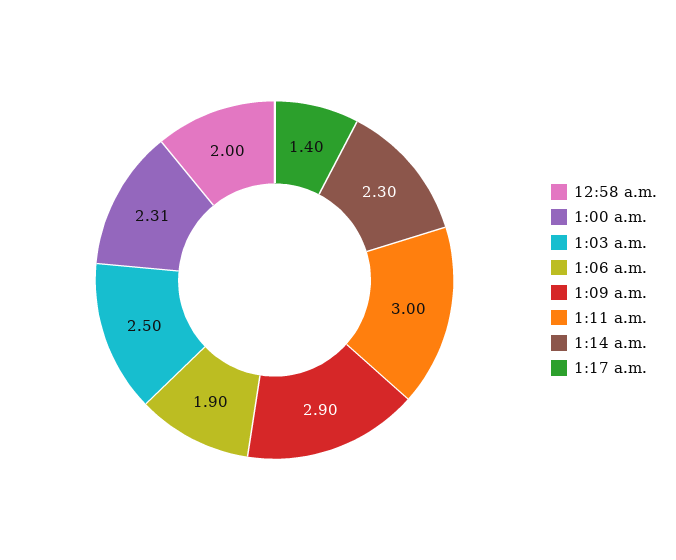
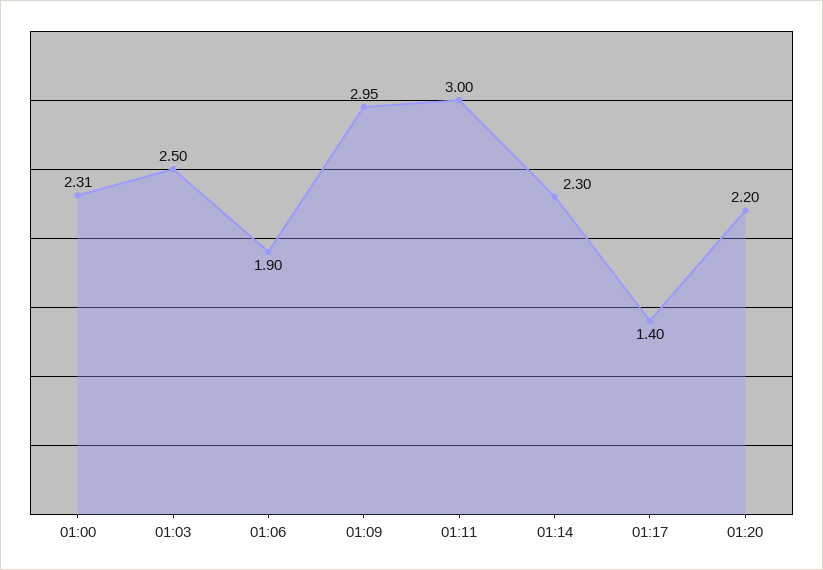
12:58 a.m.: 2 -> none
1:09 a.m.: 2.9 -> 2.95
01:20: none -> 2.2

